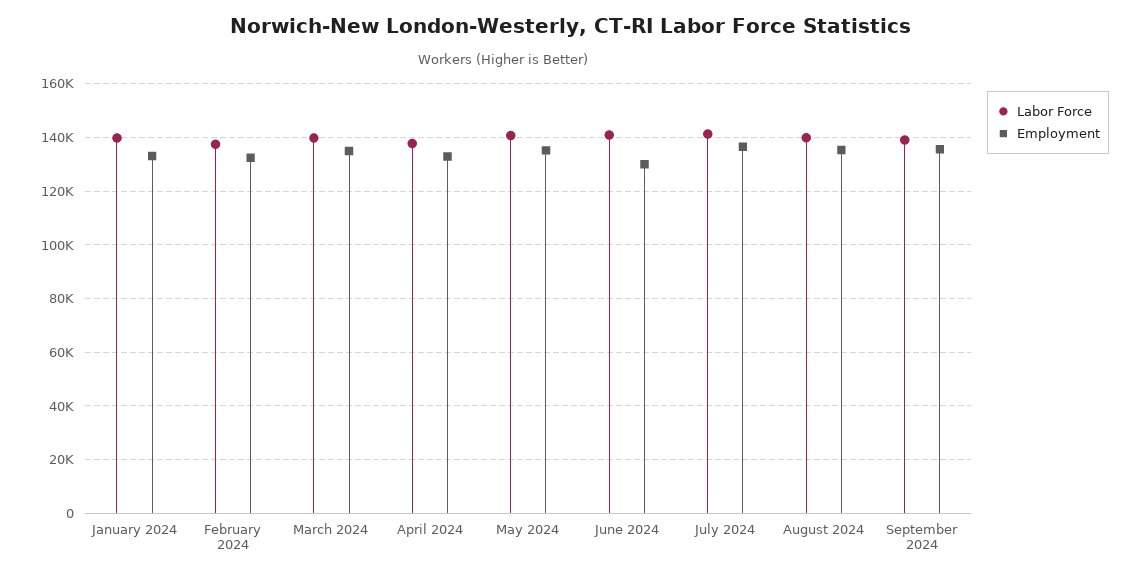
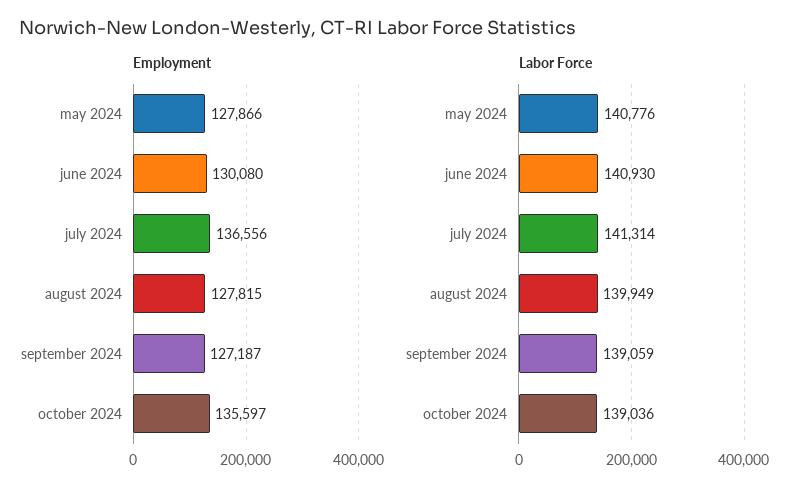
Labor Force, January 2024: 140000 -> none
Employment, January 2024: 132500 -> none
Labor Force, February 2024: 137500 -> none
Employment, February 2024: 132500 -> none
Labor Force, March 2024: 140000 -> none
Employment, March 2024: 135000 -> none
Labor Force, April 2024: 137500 -> none
Employment, April 2024: 132500 -> none
Employment, May 2024: 135000 -> 127866
Employment, August 2024: 135000 -> 127815
Employment, September 2024: 135000 -> 127187
Employment, october 2024: none -> 135597
Labor Force, october 2024: none -> 139036

